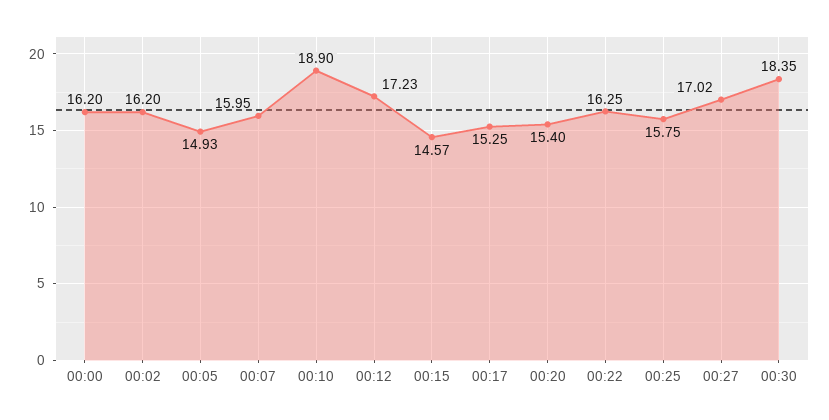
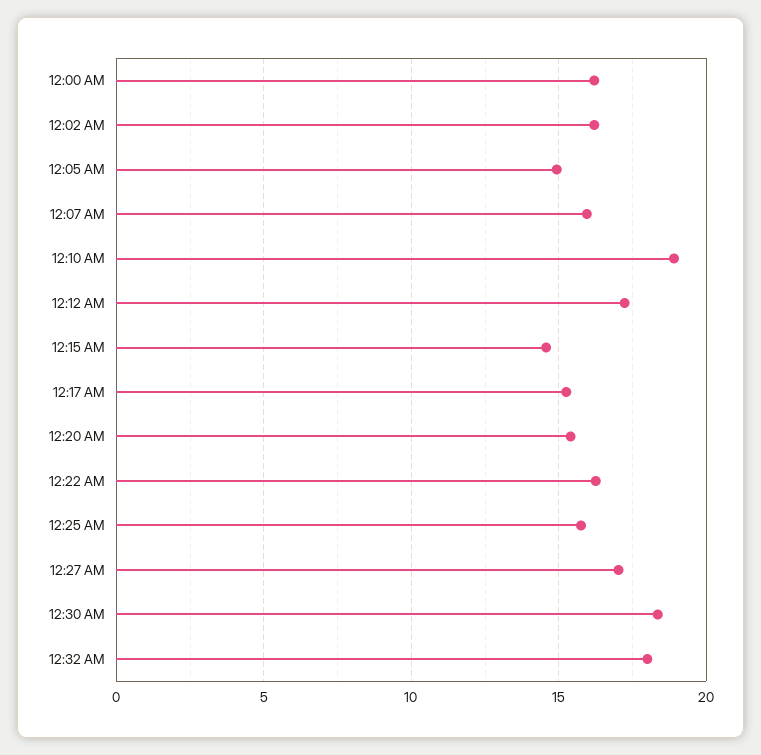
12:32 AM: none -> 18

